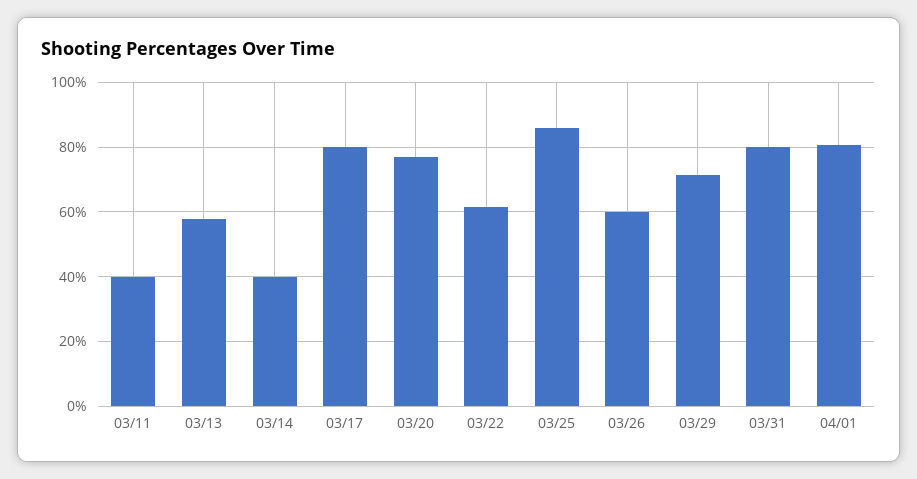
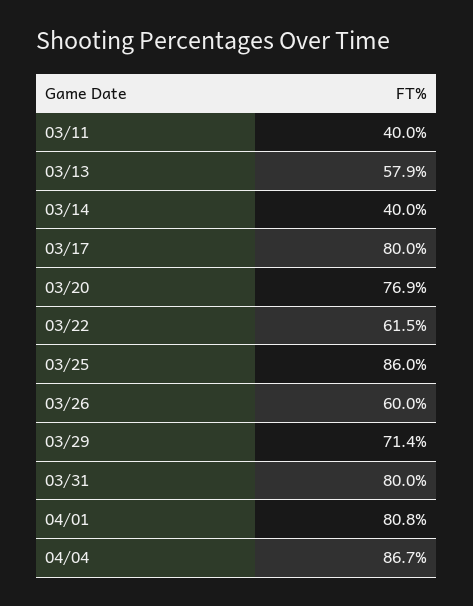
04/04: none -> 86.7

